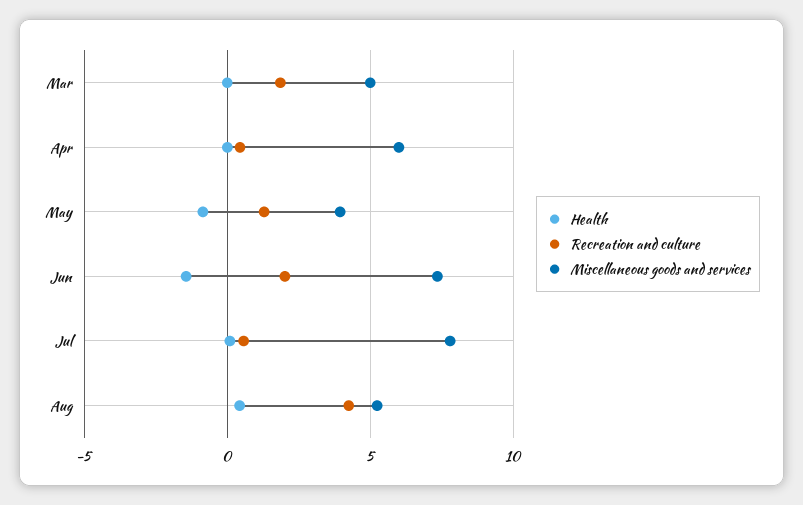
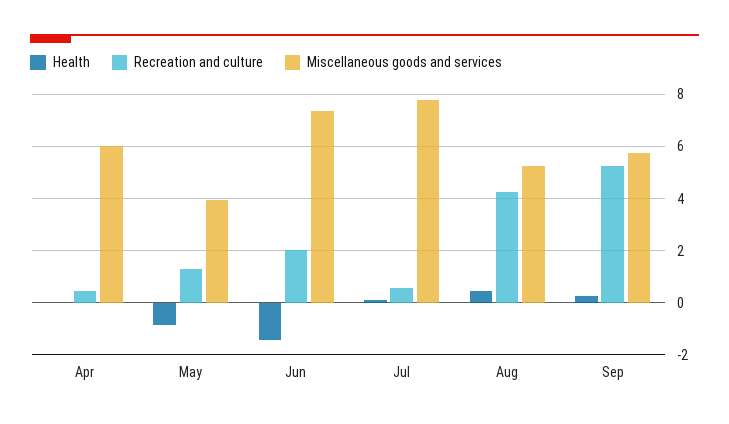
Health, Mar: 0 -> none
Recreation and culture, Mar: 2 -> none
Miscellaneous goods and services, Mar: 5 -> none
Health, Sep: none -> 0.25
Recreation and culture, Sep: none -> 5.25
Miscellaneous goods and services, Sep: none -> 5.75

